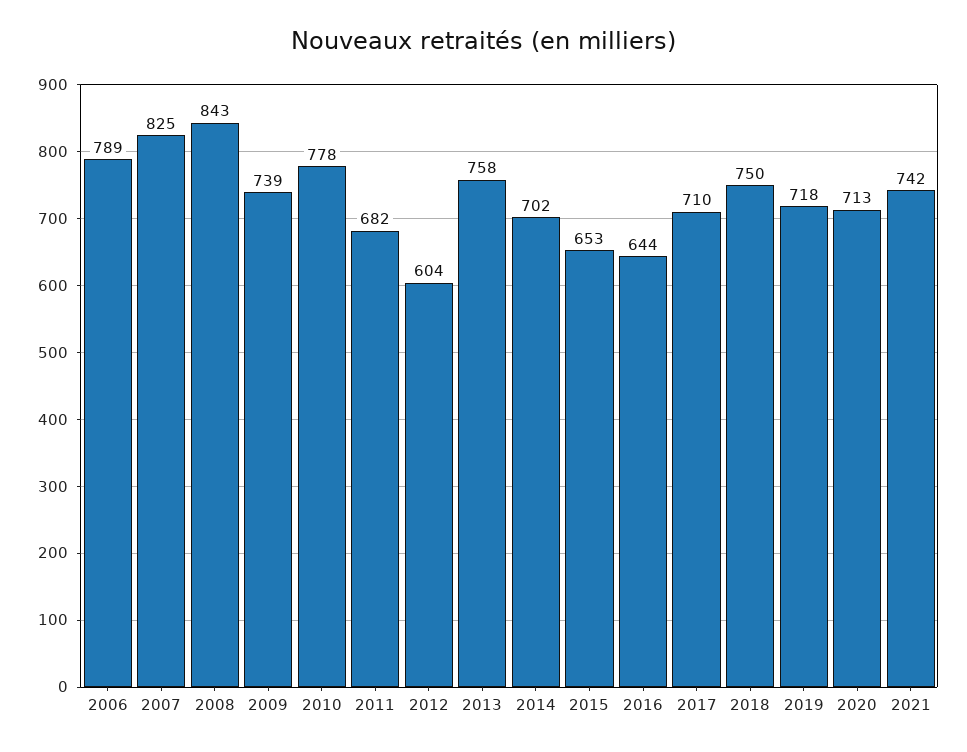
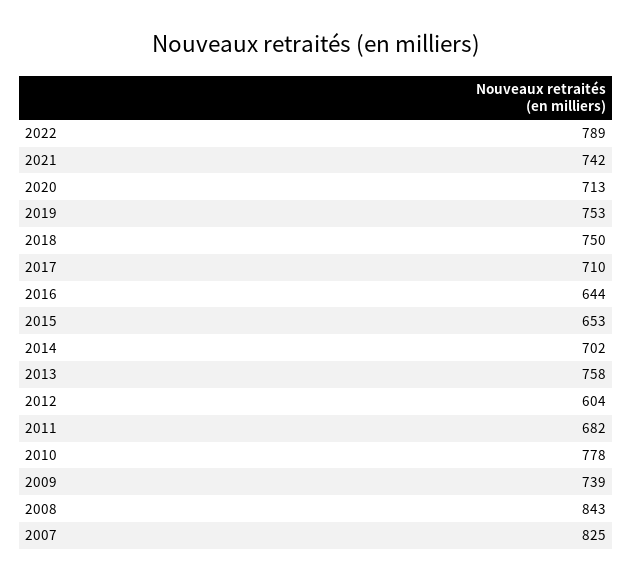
2006: 789 -> none
2019: 718 -> 753
2022: none -> 789

